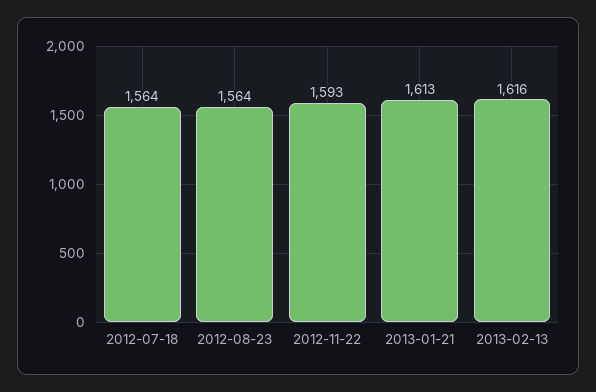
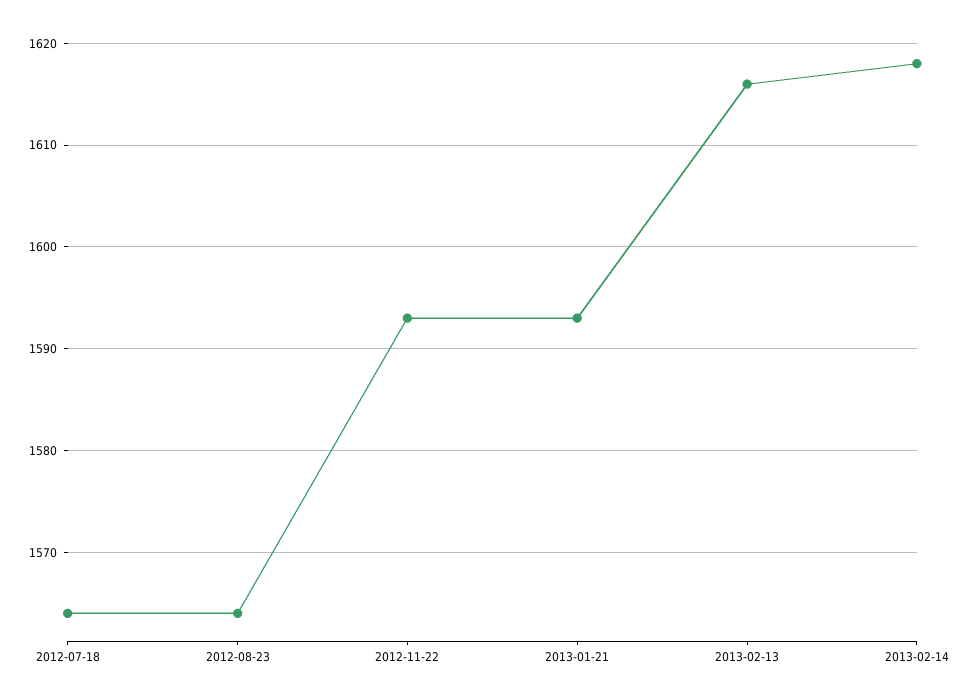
2013-01-21: 1613 -> 1593
2013-02-14: none -> 1618

